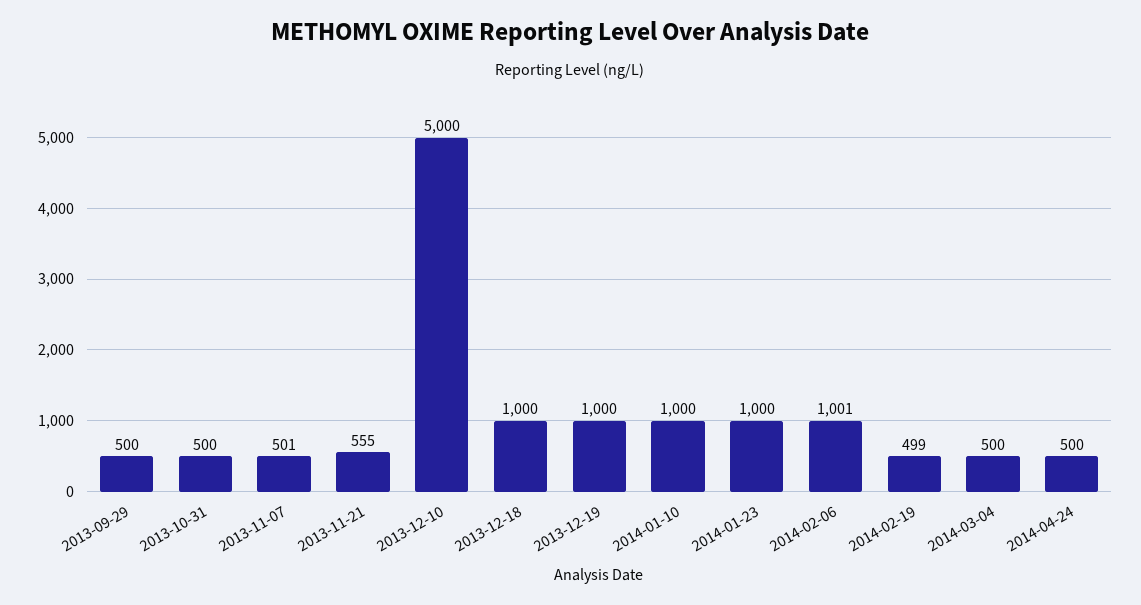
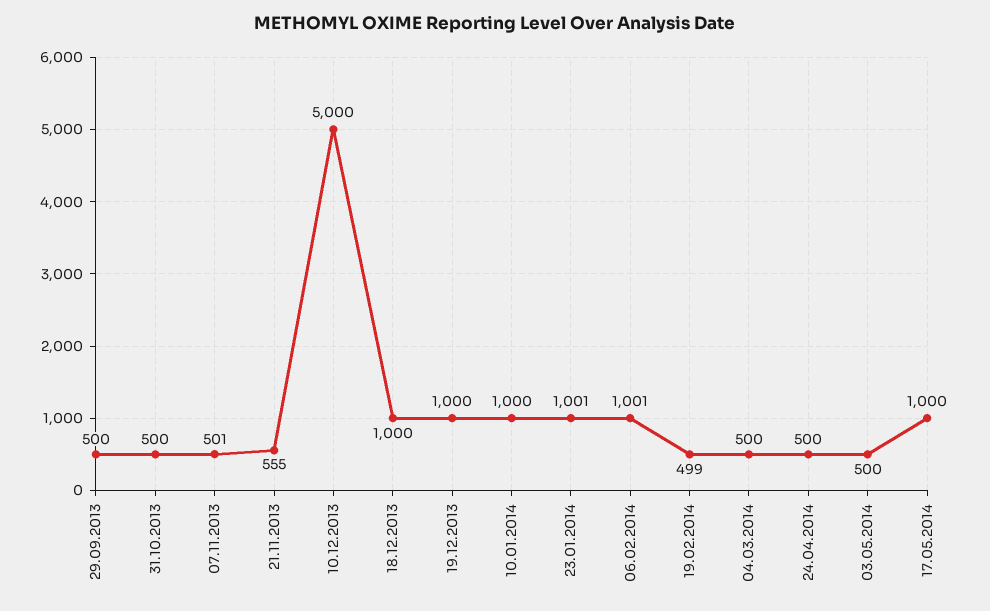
2014-01-23: 1000 -> 1001
03.05.2014: none -> 500
17.05.2014: none -> 1000

